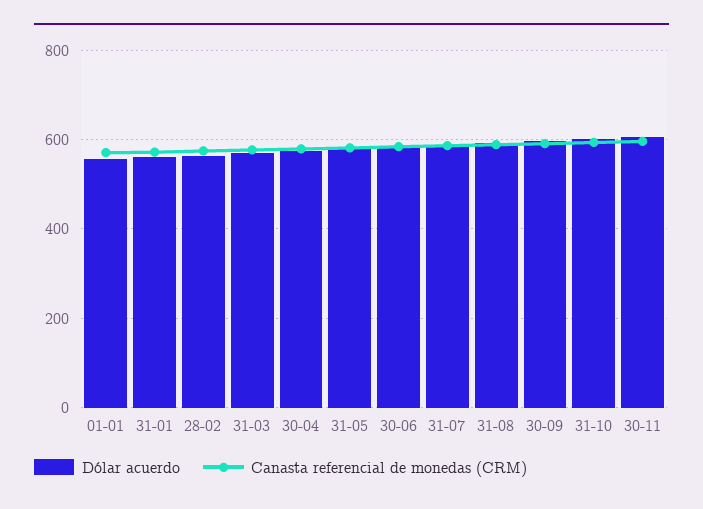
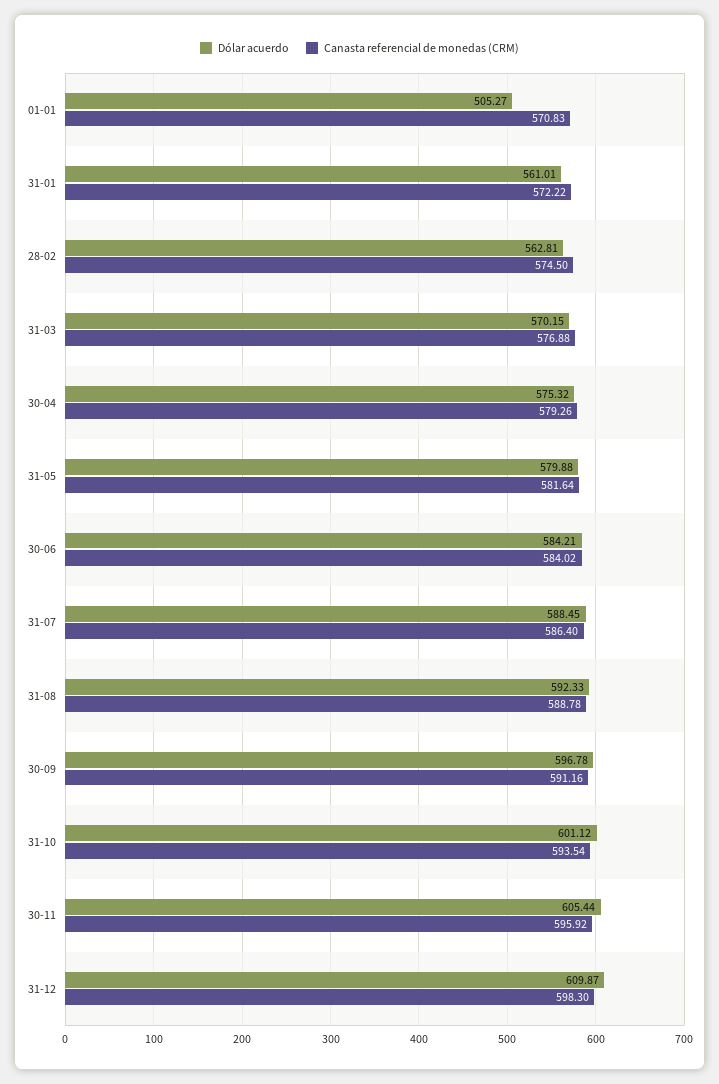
Dólar acuerdo, 01-01: 560 -> 505.27
Dólar acuerdo, 31-12: none -> 609.87
Canasta referencial de monedas (CRM), 31-12: none -> 598.3

